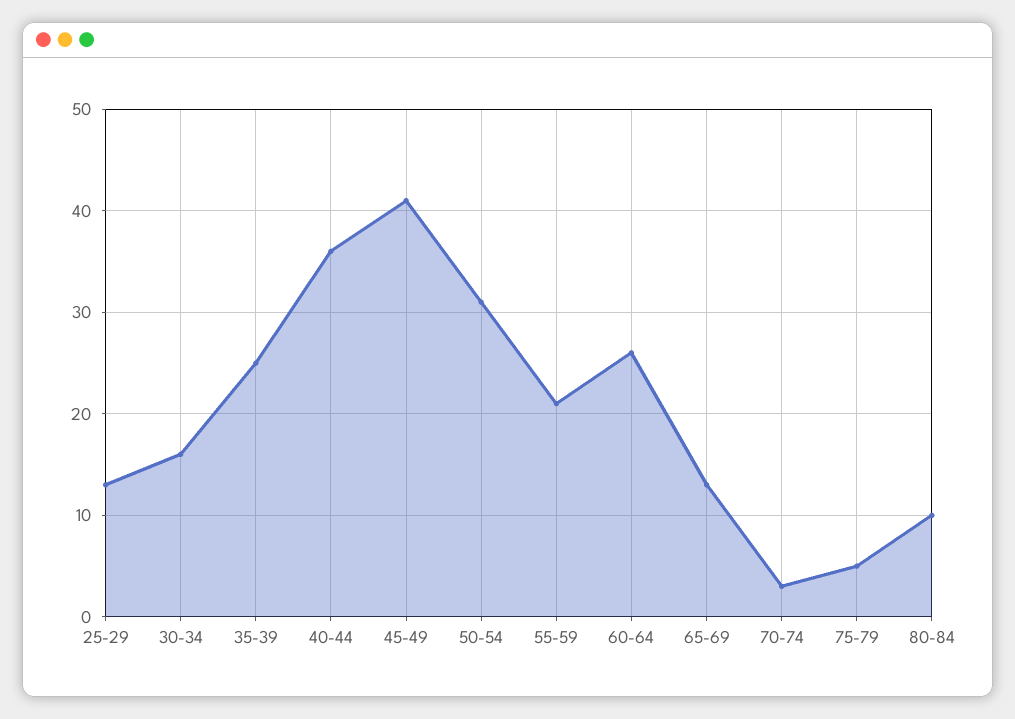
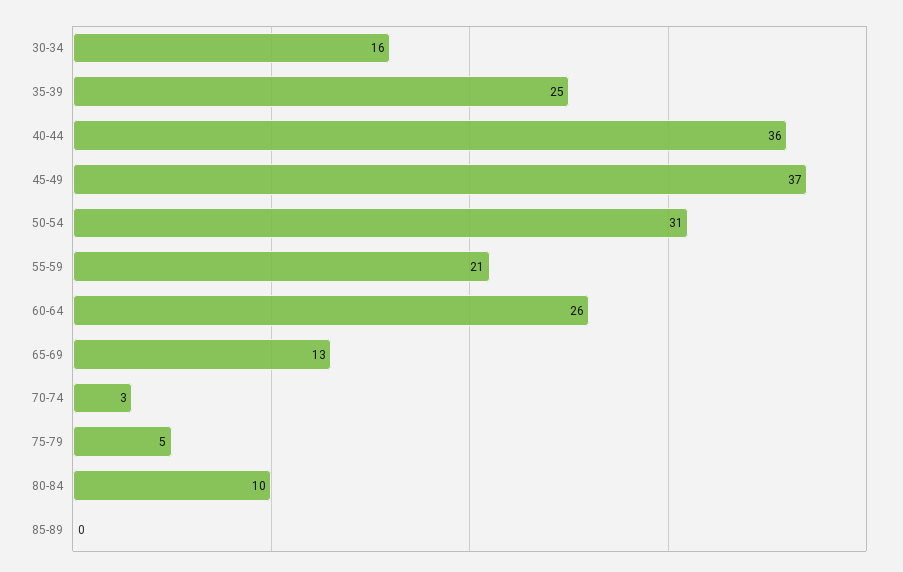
25-29: 13 -> none
45-49: 41 -> 37
85-89: none -> 0

